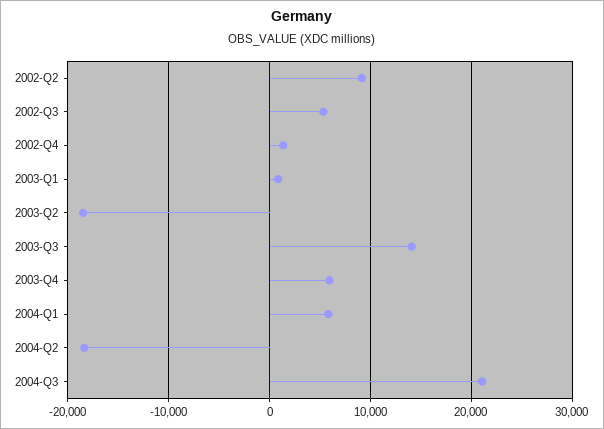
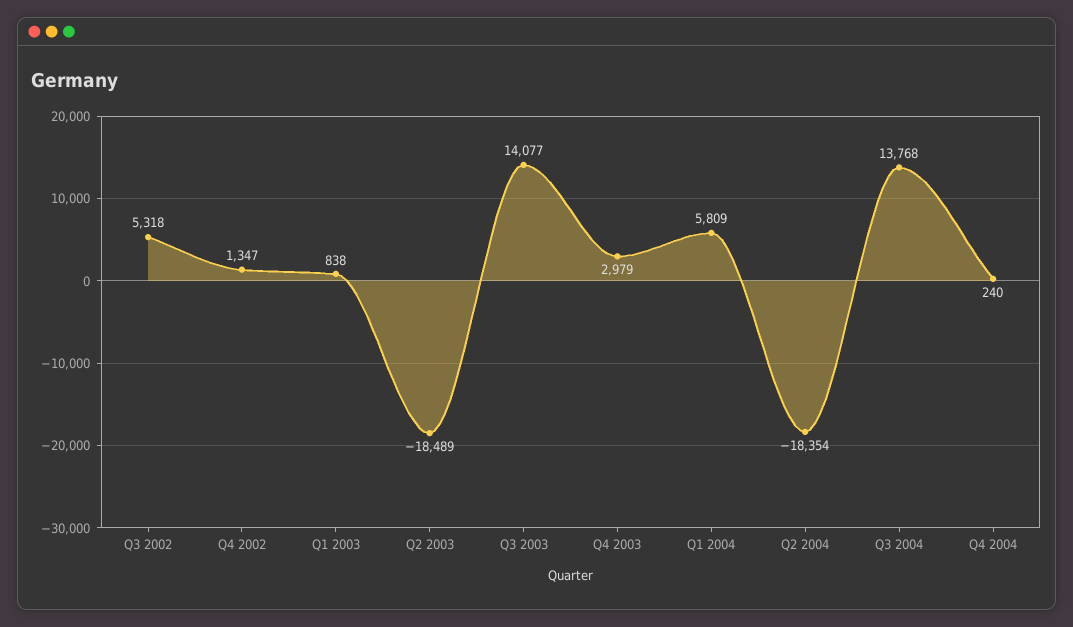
2002-Q2: 9000 -> none
2003-Q4: 6000 -> 2979
2004-Q3: 21000 -> 13768
Q4 2004: none -> 240

